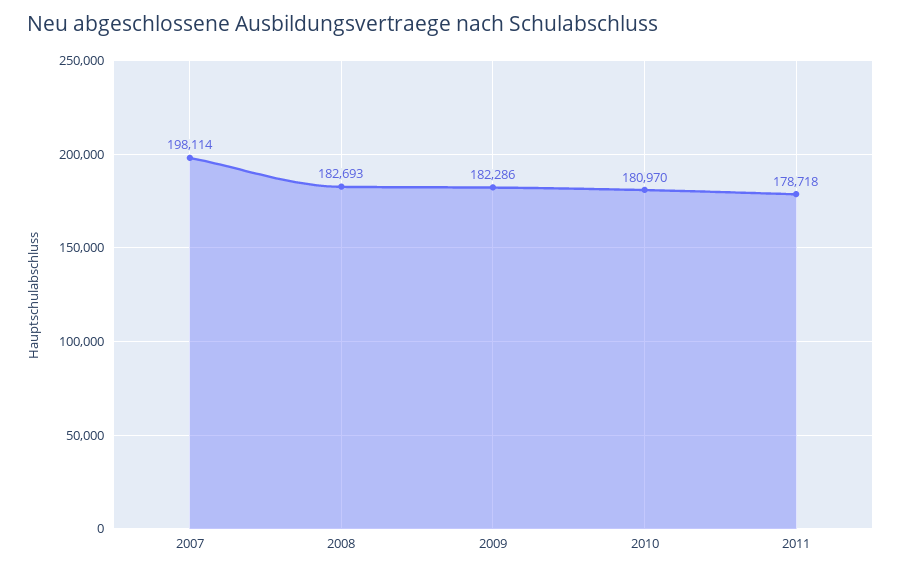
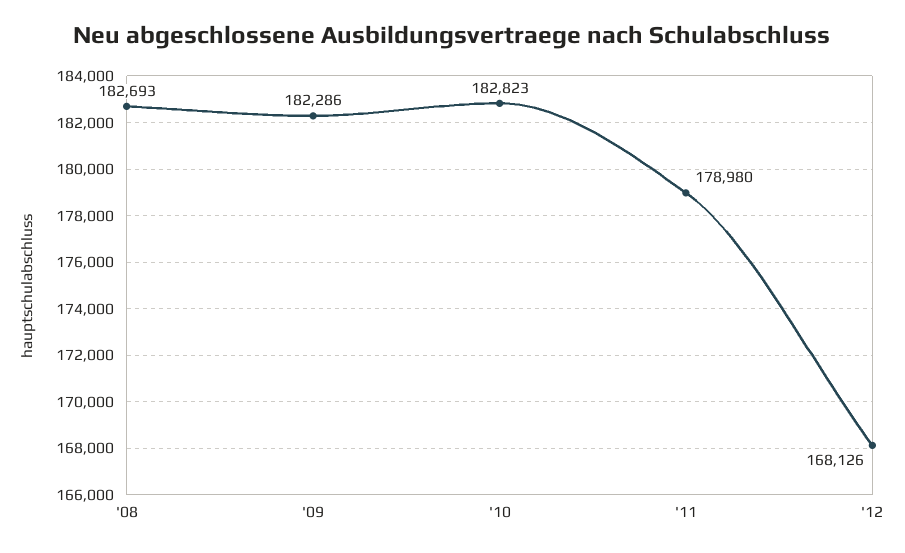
2007: 198114 -> none
2010: 180970 -> 182823
2011: 178718 -> 178980
'12: none -> 168126

